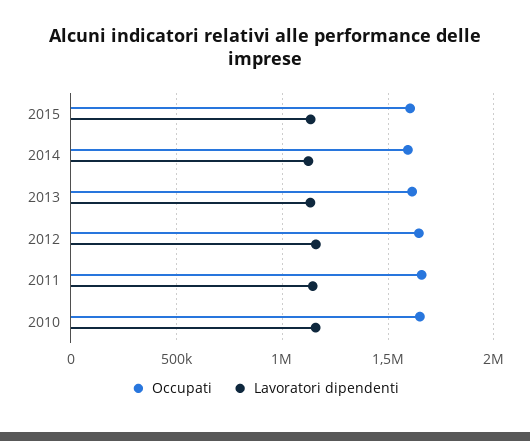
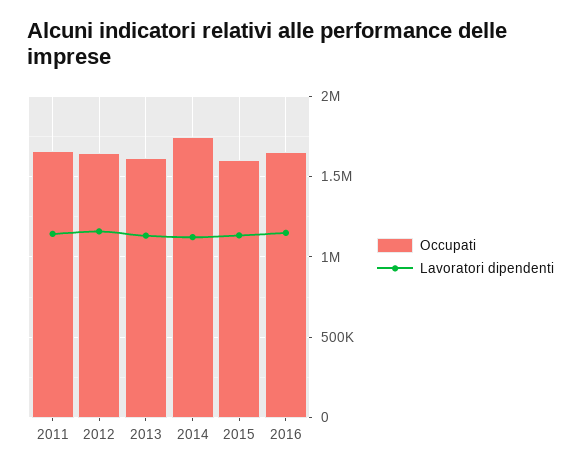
Occupati, 2014: 1600000 -> 1750000
Occupati, 2010: 1650000 -> none
Lavoratori dipendenti, 2010: 1150000 -> none
Occupati, 2016: none -> 1650000
Lavoratori dipendenti, 2016: none -> 1150000

